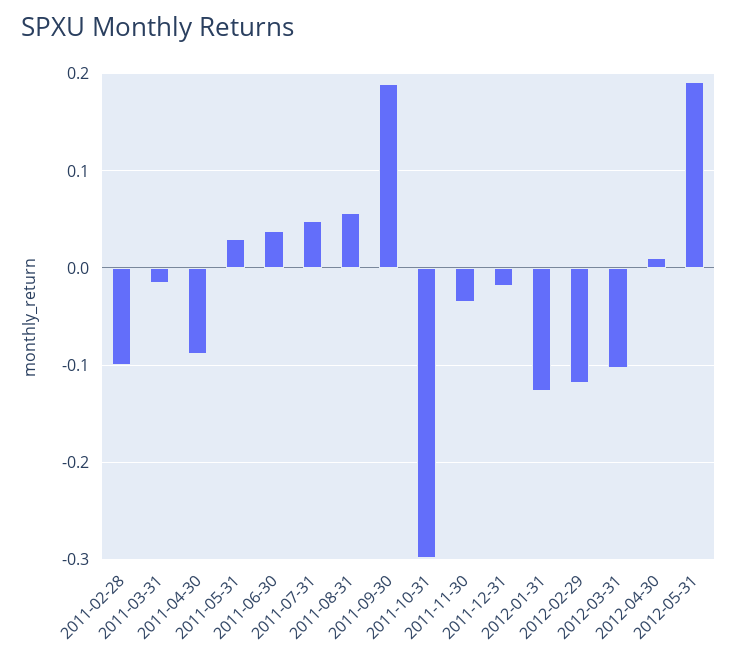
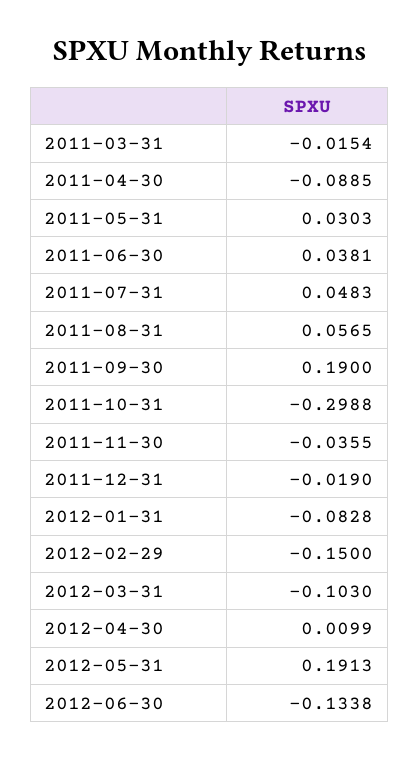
2011-02-28: -0.1 -> none
2012-01-31: -0.13 -> -0.0828
2012-02-29: -0.12 -> -0.15
2012-06-30: none -> -0.1338

